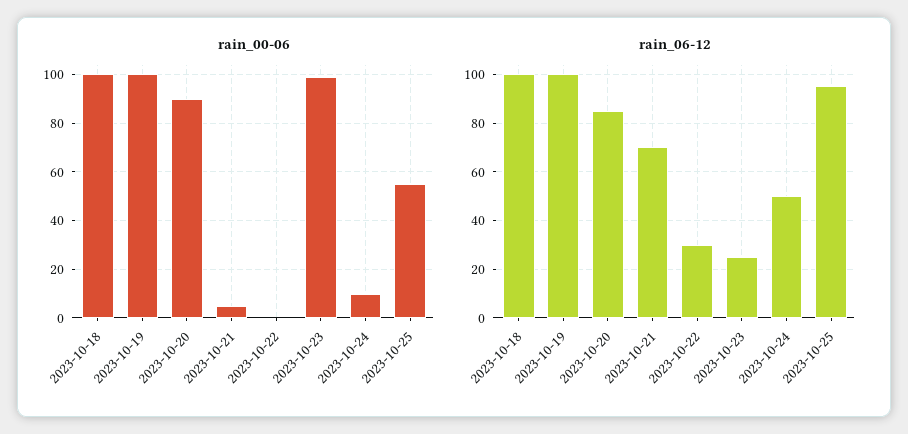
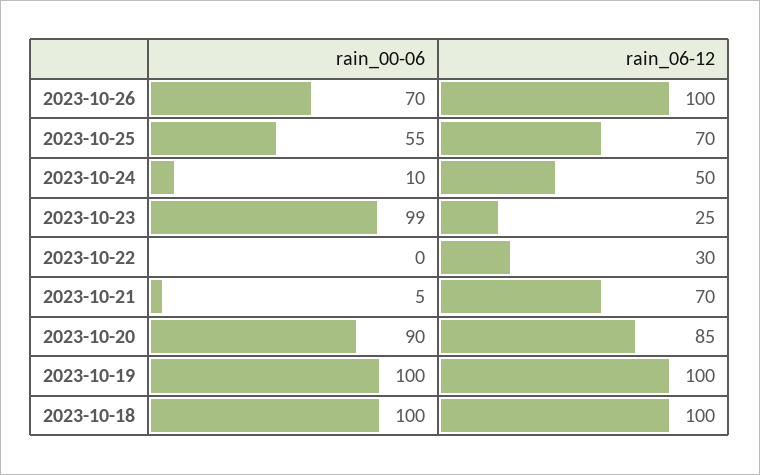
rain_06-12, 2023-10-25: 95 -> 70
rain_00-06, 2023-10-26: none -> 70
rain_06-12, 2023-10-26: none -> 100

